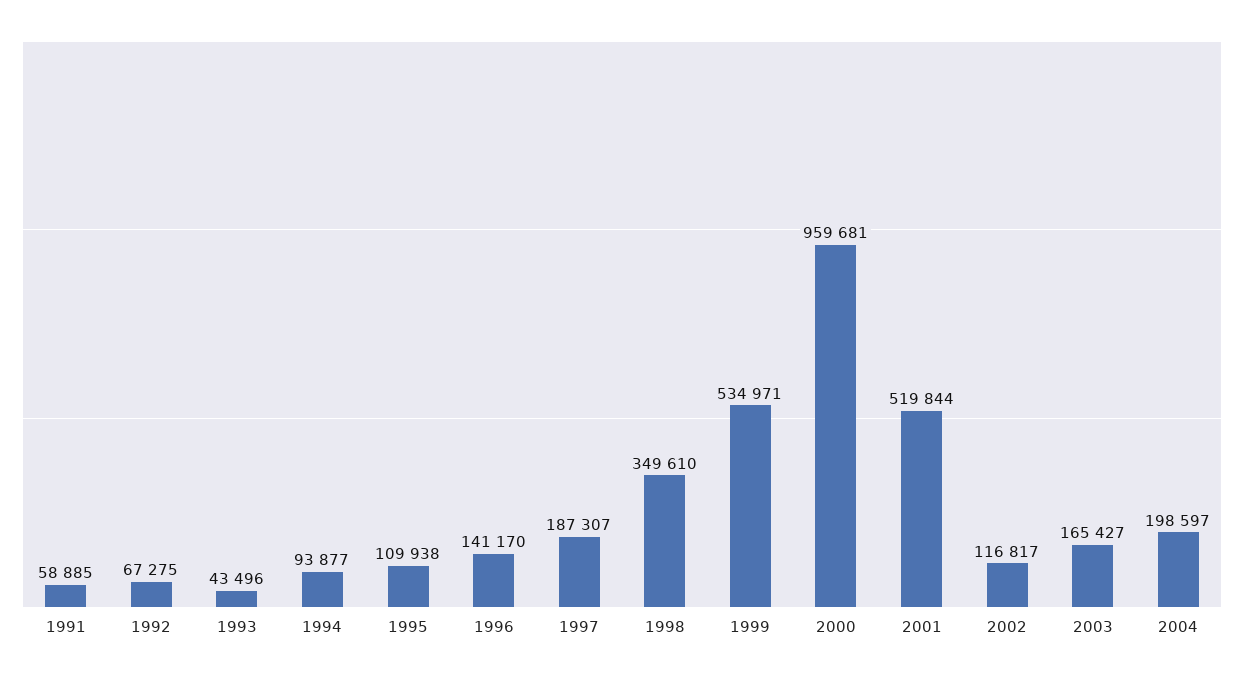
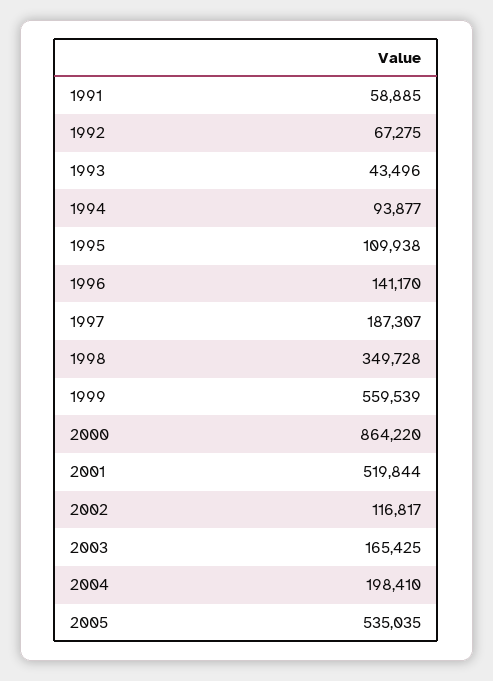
1998: 349610 -> 349728
1999: 534971 -> 559539
2000: 959681 -> 864220
2003: 165427 -> 165425
2004: 198597 -> 198410
2005: none -> 535035

